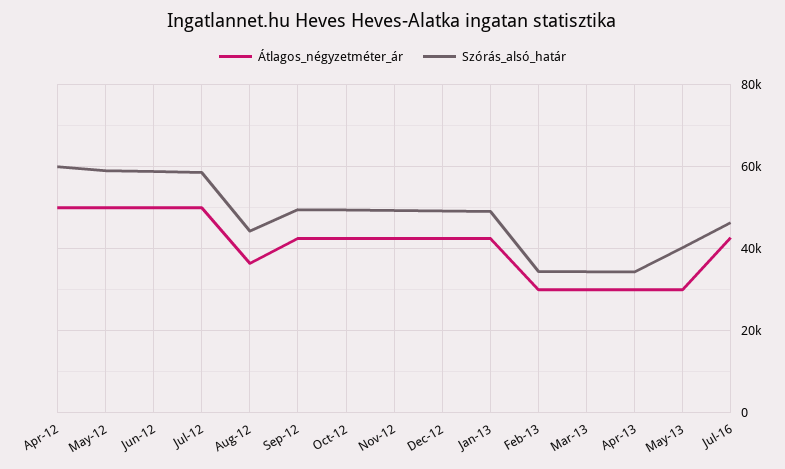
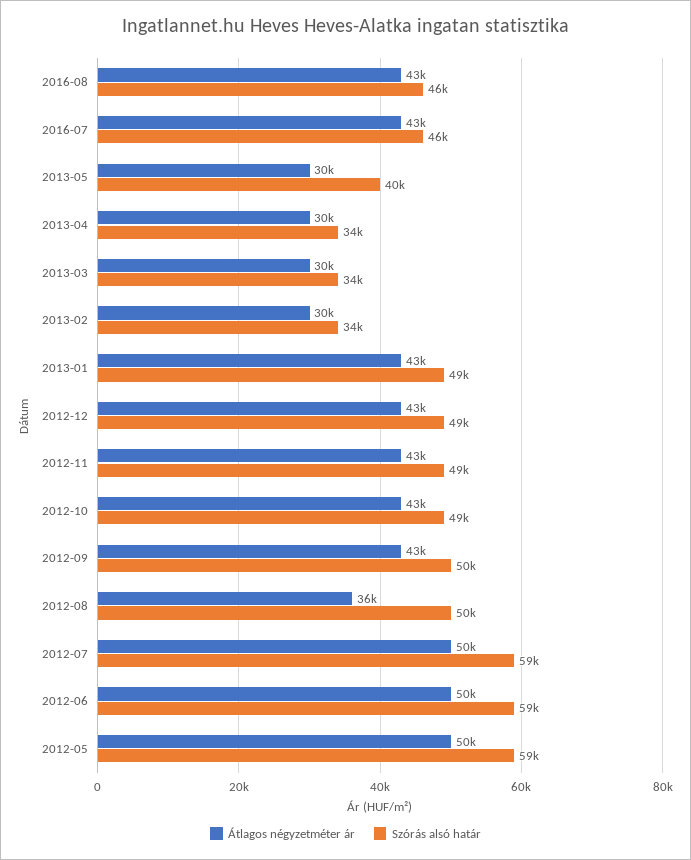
Átlagos_négyzetméter_ár, Apr-12: 50000 -> none
Szórás_alsó_határ, Apr-12: 60000 -> none
Szórás_alsó_határ, Aug-12: 44000 -> 50000
Átlagos_négyzetméter_ár, 2016-08: none -> 43000
Szórás_alsó_határ, 2016-08: none -> 46000

